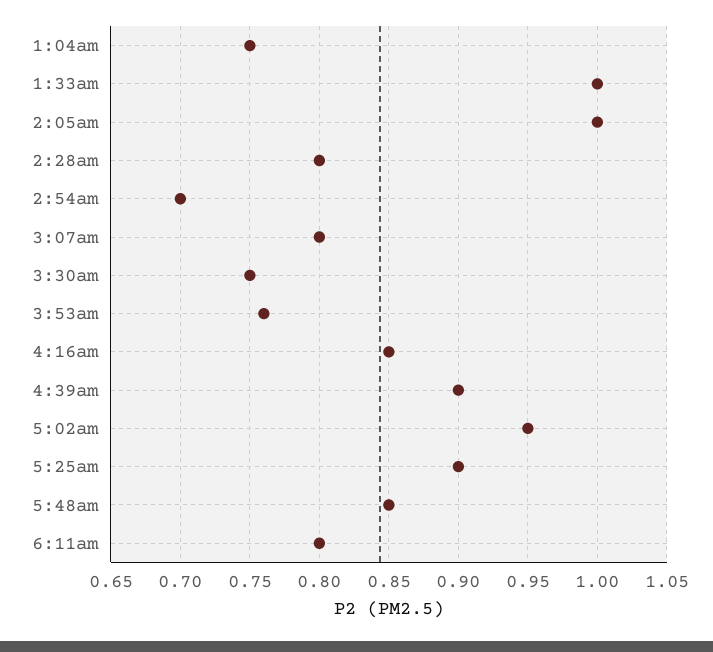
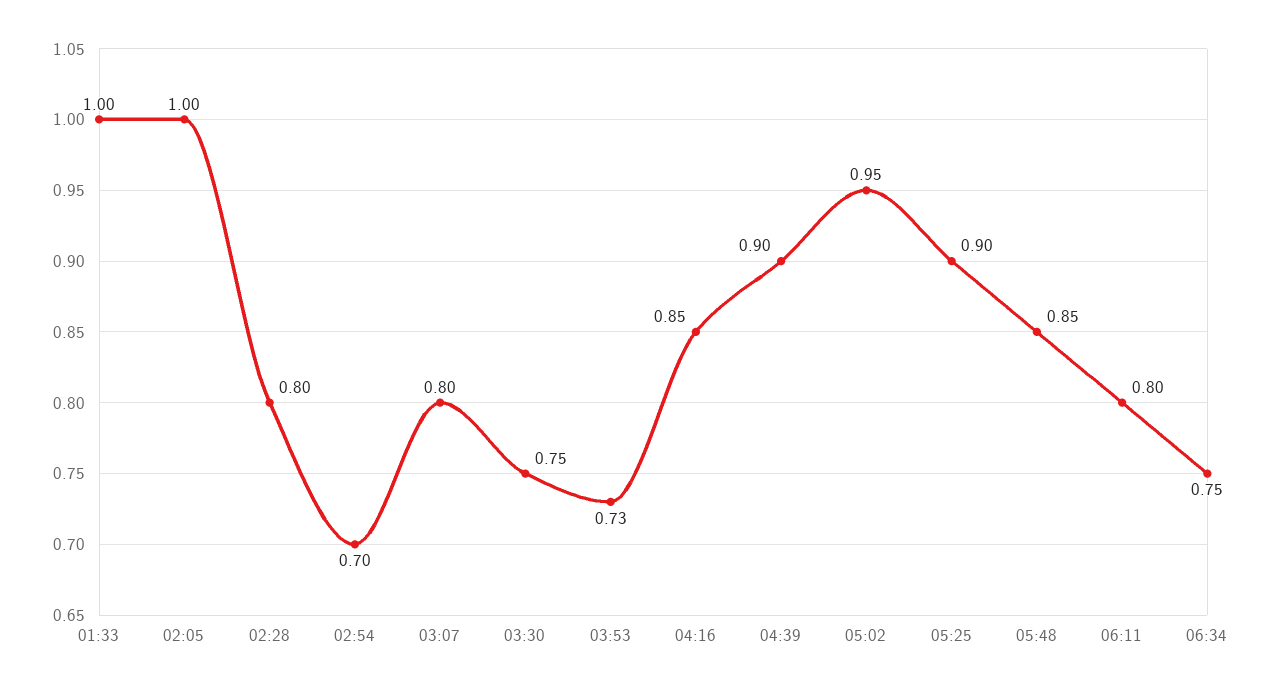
1:04am: 0.75 -> none
3:53am: 0.76 -> 0.73
06:34: none -> 0.75

